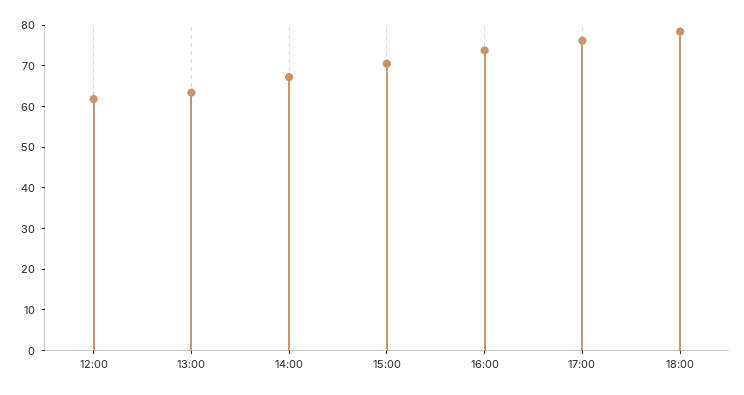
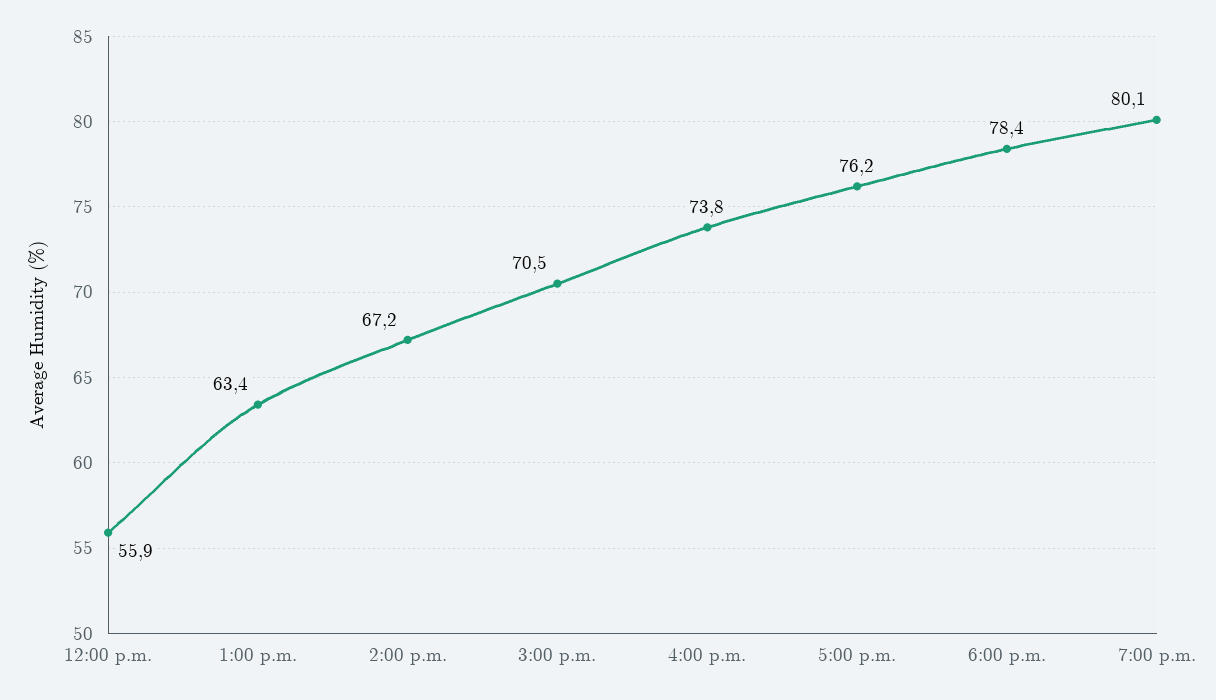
12:00: 62 -> 55.9
7:00 p.m.: none -> 80.1

